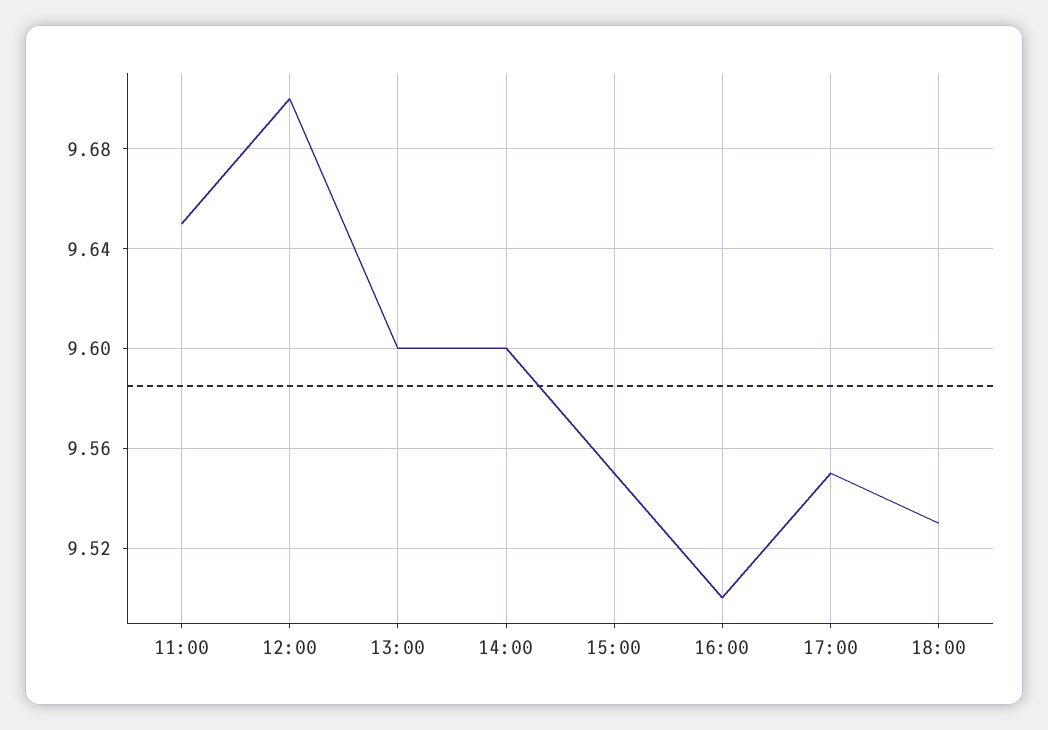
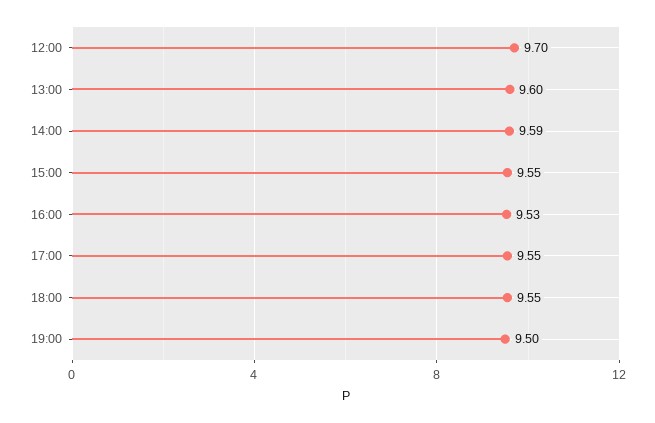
11:00: 9.65 -> none
14:00: 9.6 -> 9.59
16:00: 9.5 -> 9.53
18:00: 9.53 -> 9.55
19:00: none -> 9.5

